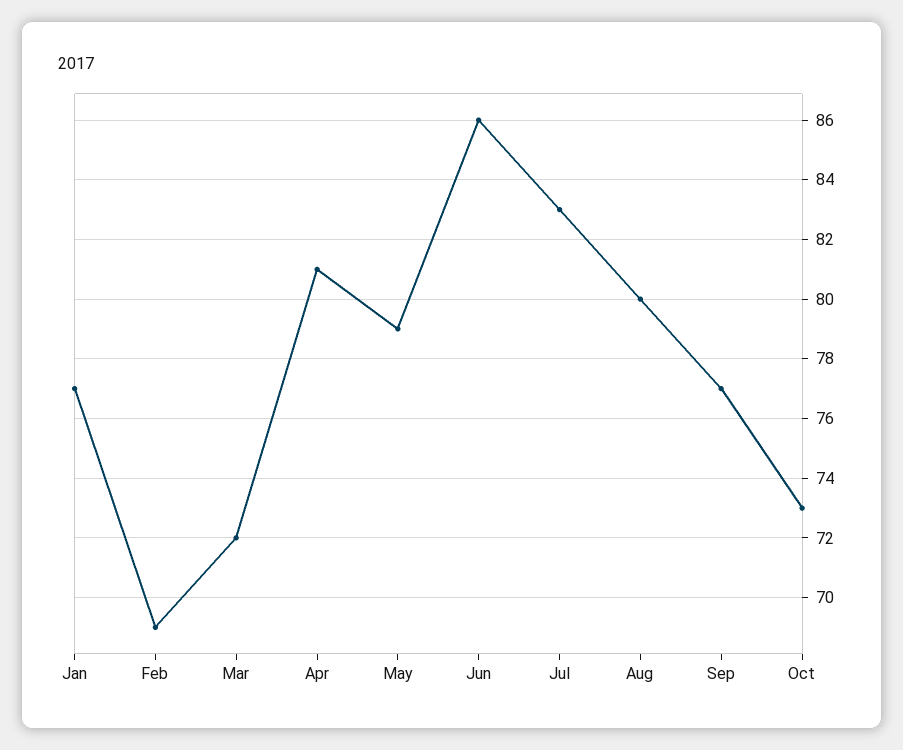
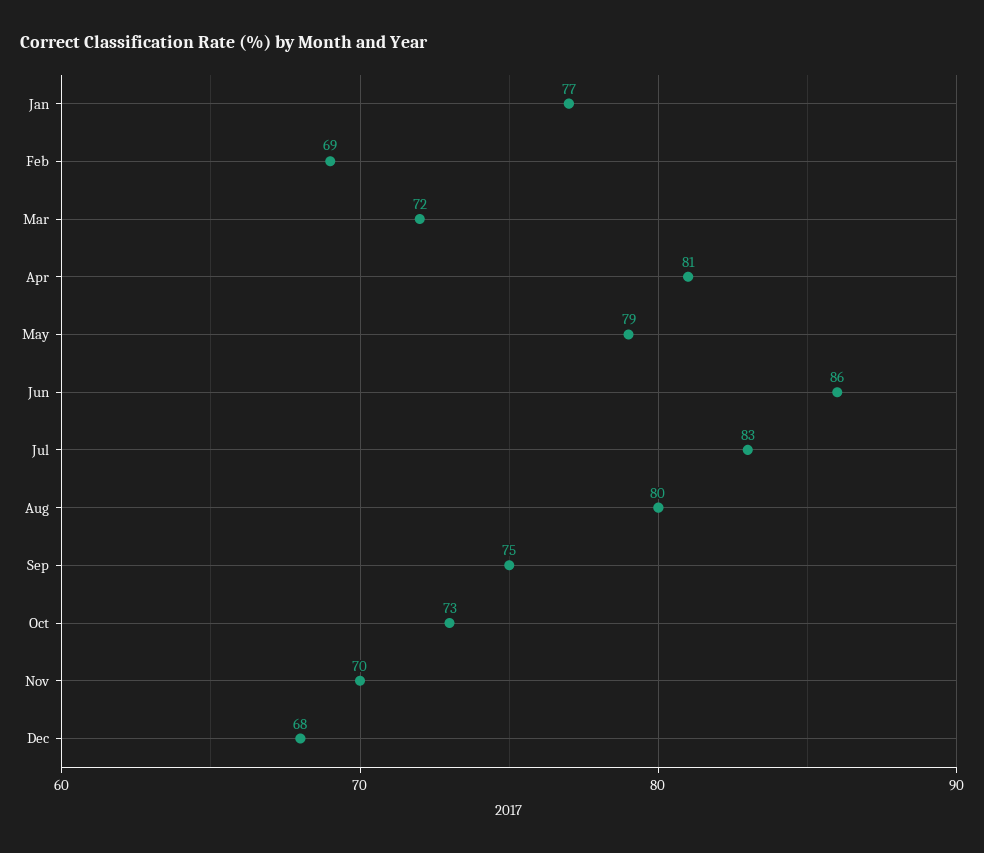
Sep: 77 -> 75
Nov: none -> 70
Dec: none -> 68

